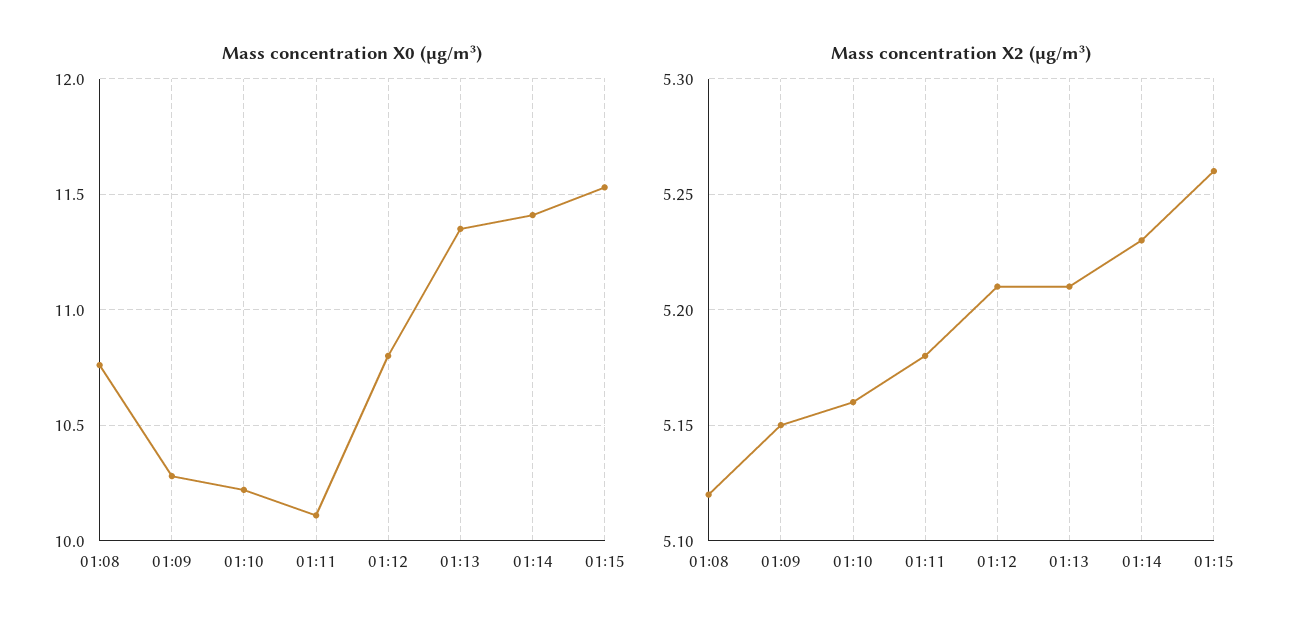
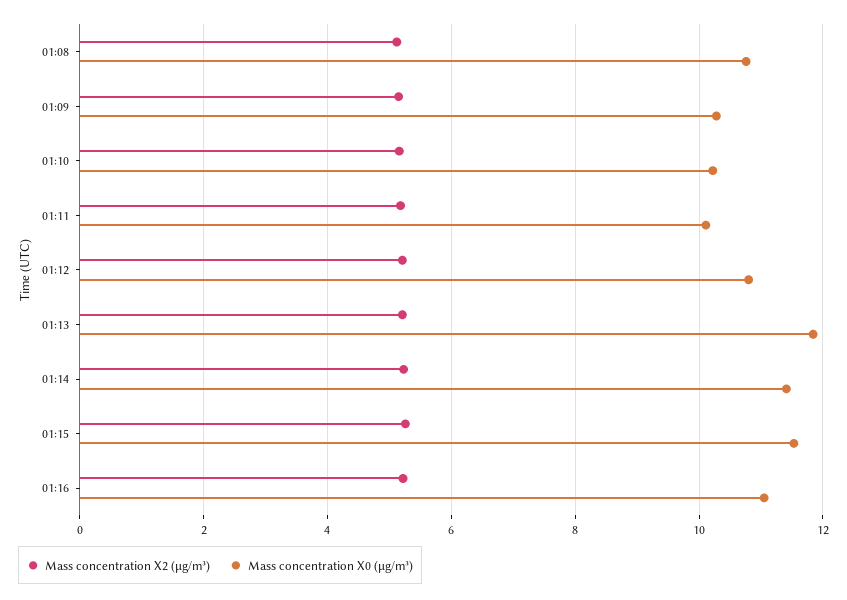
Mass concentration X0 (μg/m³), 01:13: 11.35 -> 11.8
Mass concentration X2 (μg/m³), 01:16: none -> 5.2
Mass concentration X0 (μg/m³), 01:16: none -> 11

